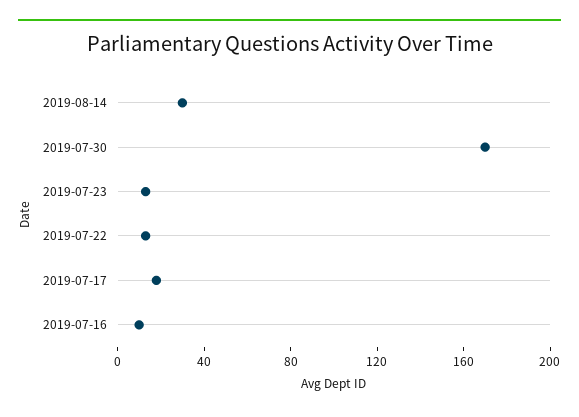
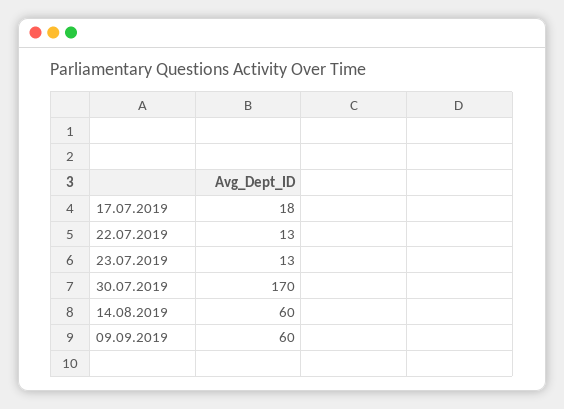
2019-08-14: 30 -> 60
2019-07-16: 10 -> none
09.09.2019: none -> 60

